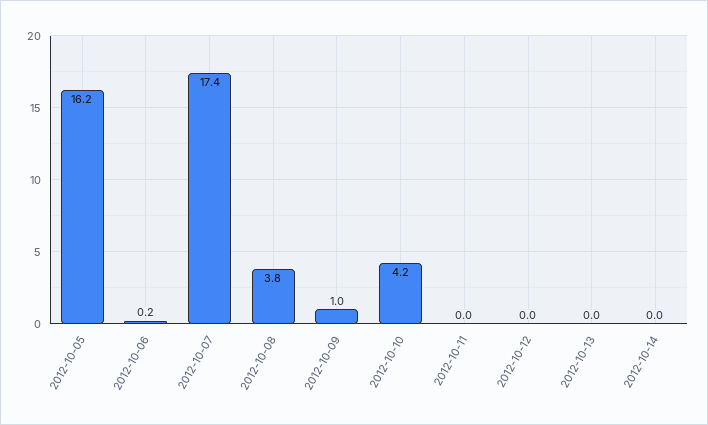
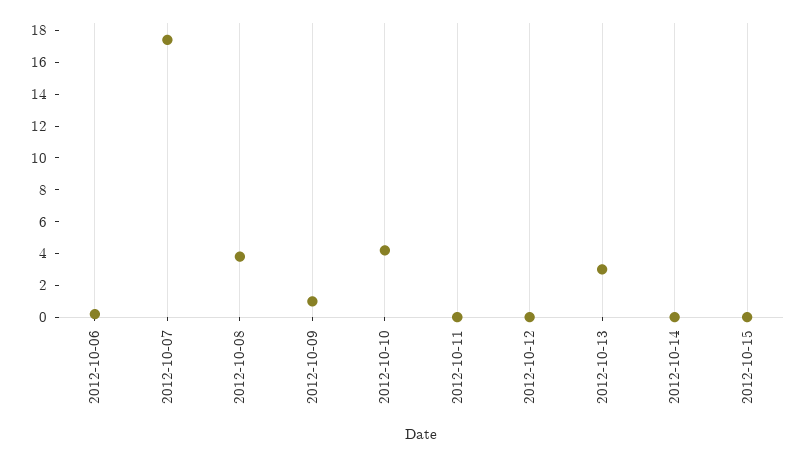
2012-10-05: 16.2 -> none
2012-10-13: 0 -> 3
2012-10-15: none -> 0

